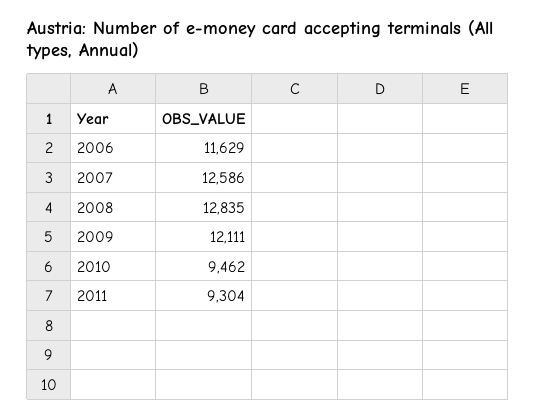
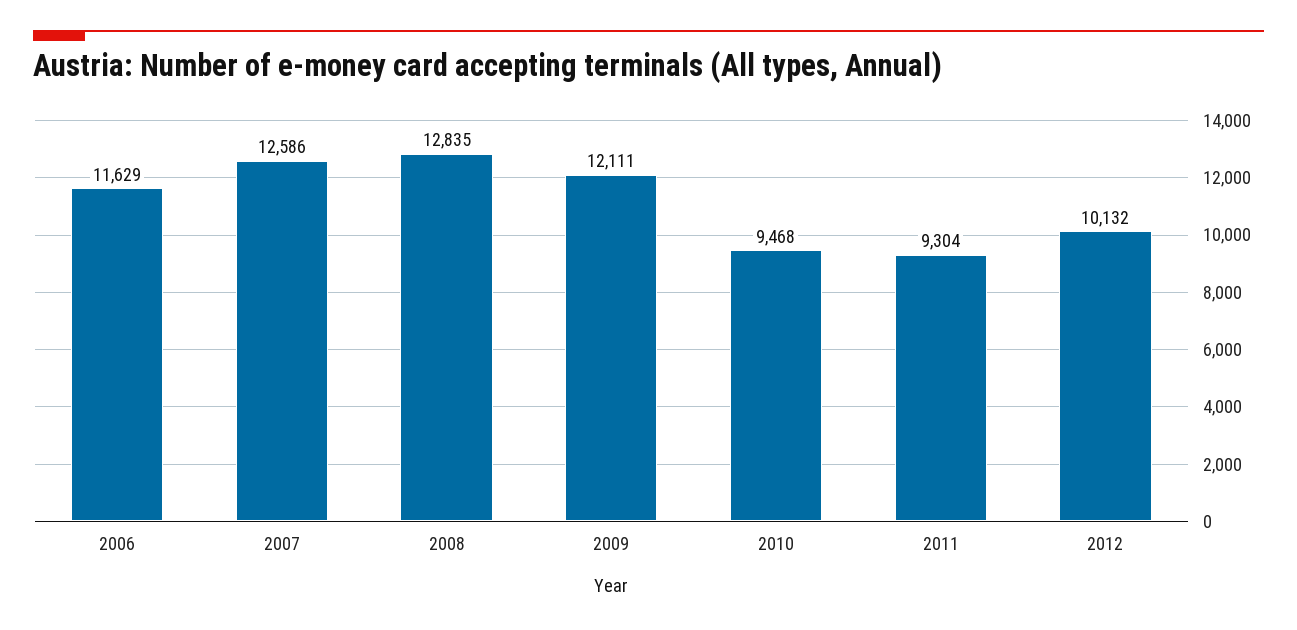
2010: 9462 -> 9468
2012: none -> 10132

